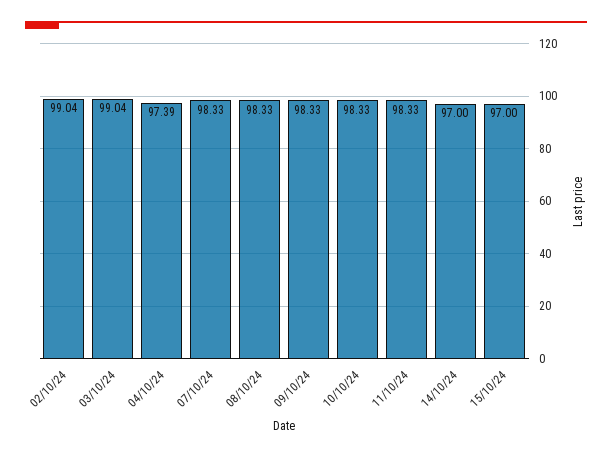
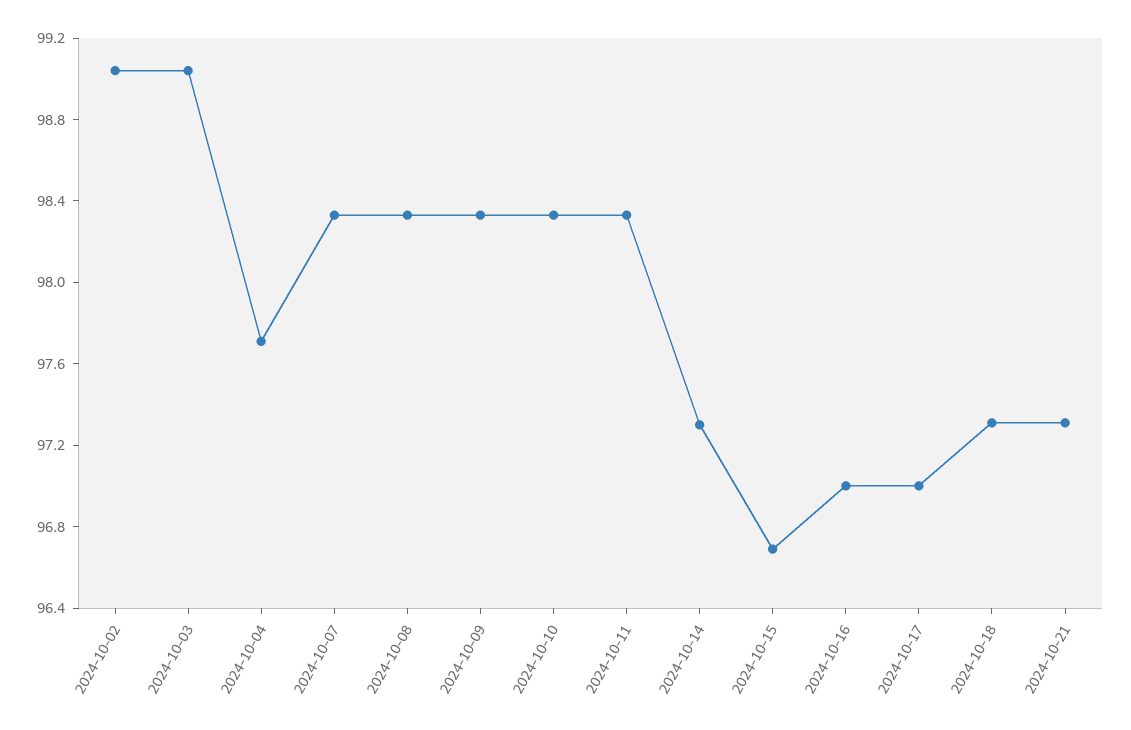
04/10/24: 97.39 -> 97.7
14/10/24: 97 -> 97.3
15/10/24: 97 -> 96.7
2024-10-16: none -> 97
2024-10-17: none -> 97
2024-10-18: none -> 97.3
2024-10-21: none -> 97.3

